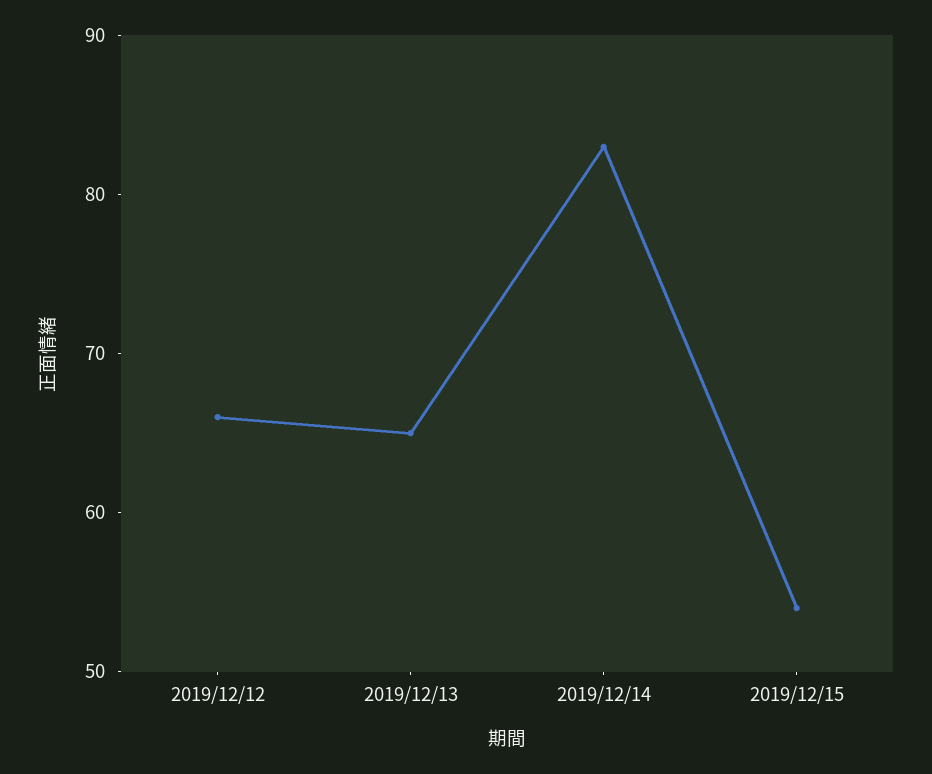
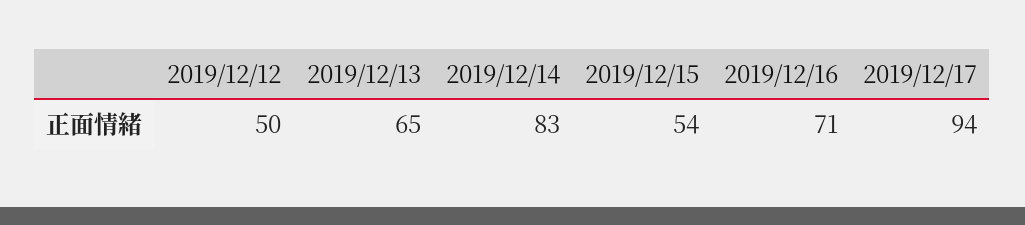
2019/12/12: 66 -> 50
2019/12/16: none -> 71
2019/12/17: none -> 94

